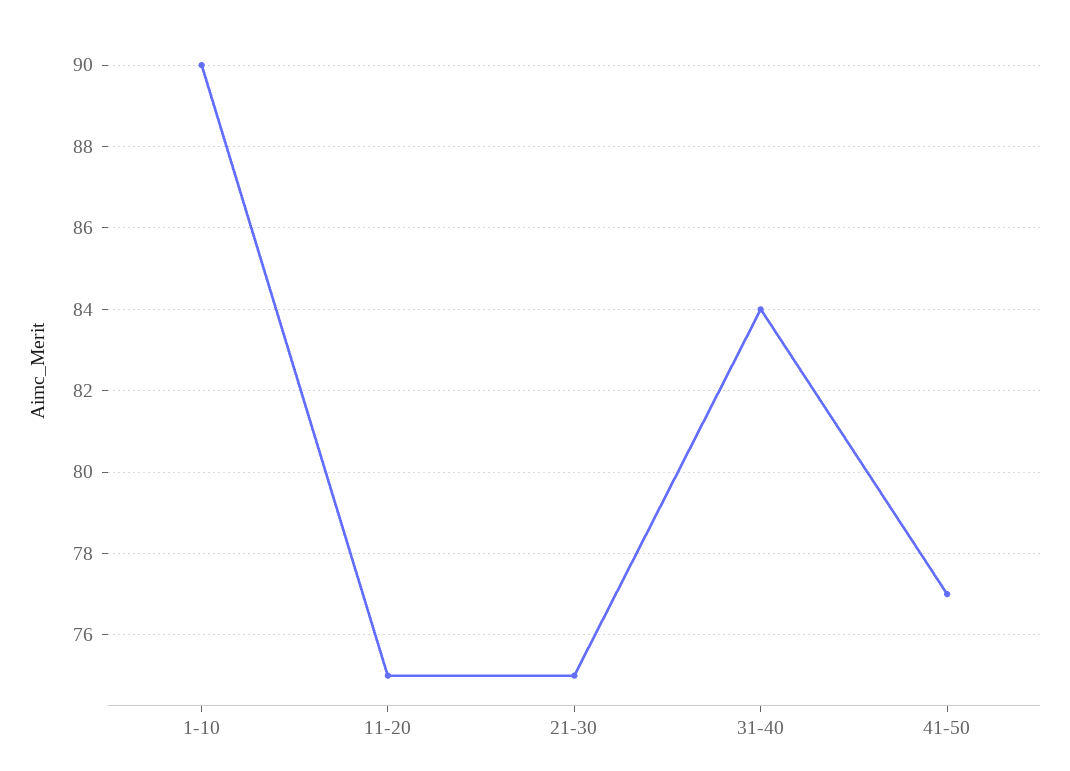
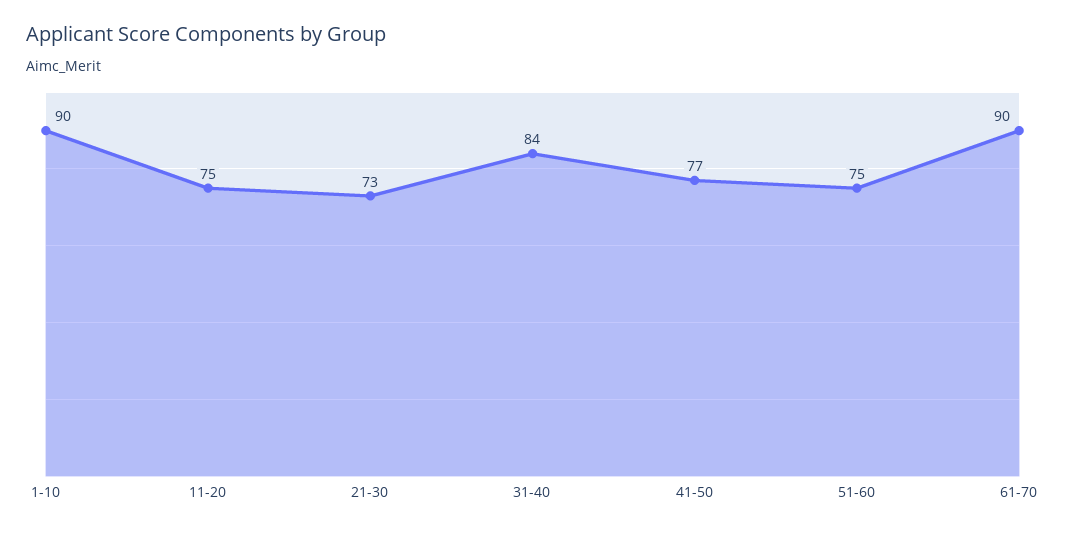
21-30: 75 -> 73
51-60: none -> 75
61-70: none -> 90

